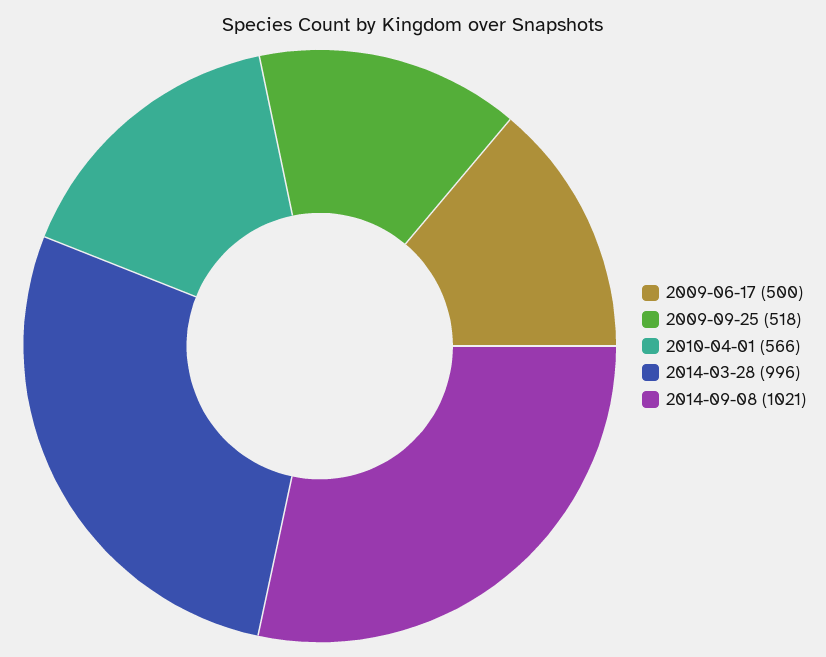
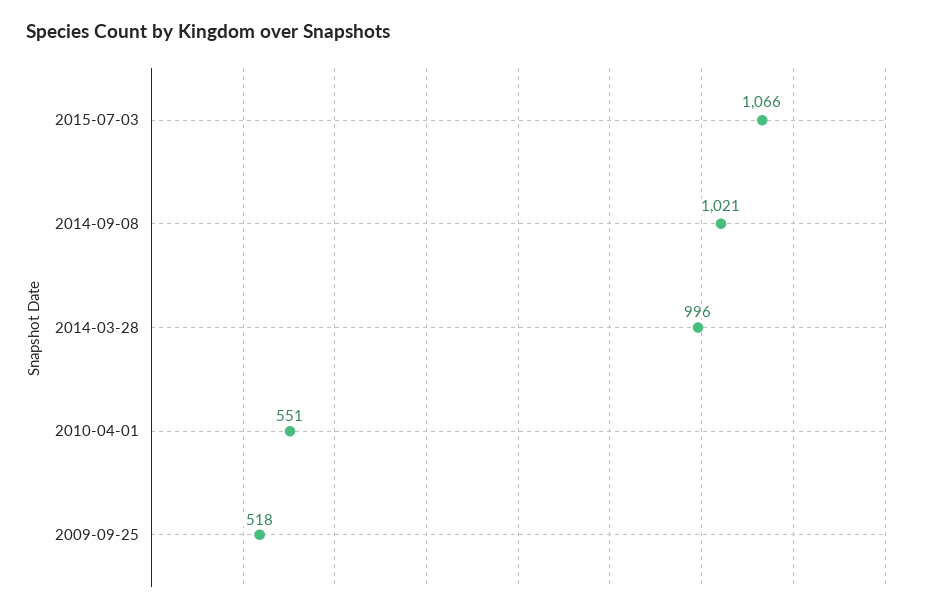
2009-06-17: 500 -> none
2010-04-01: 566 -> 551
2015-07-03: none -> 1066

